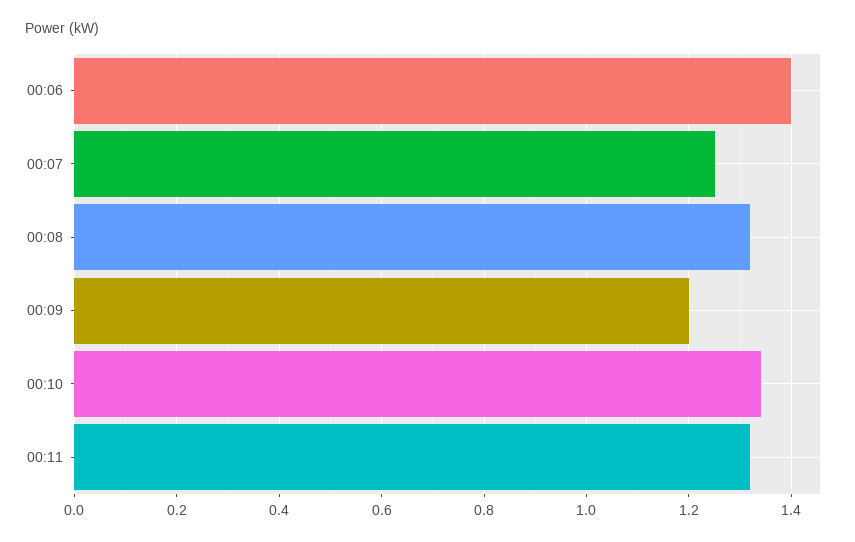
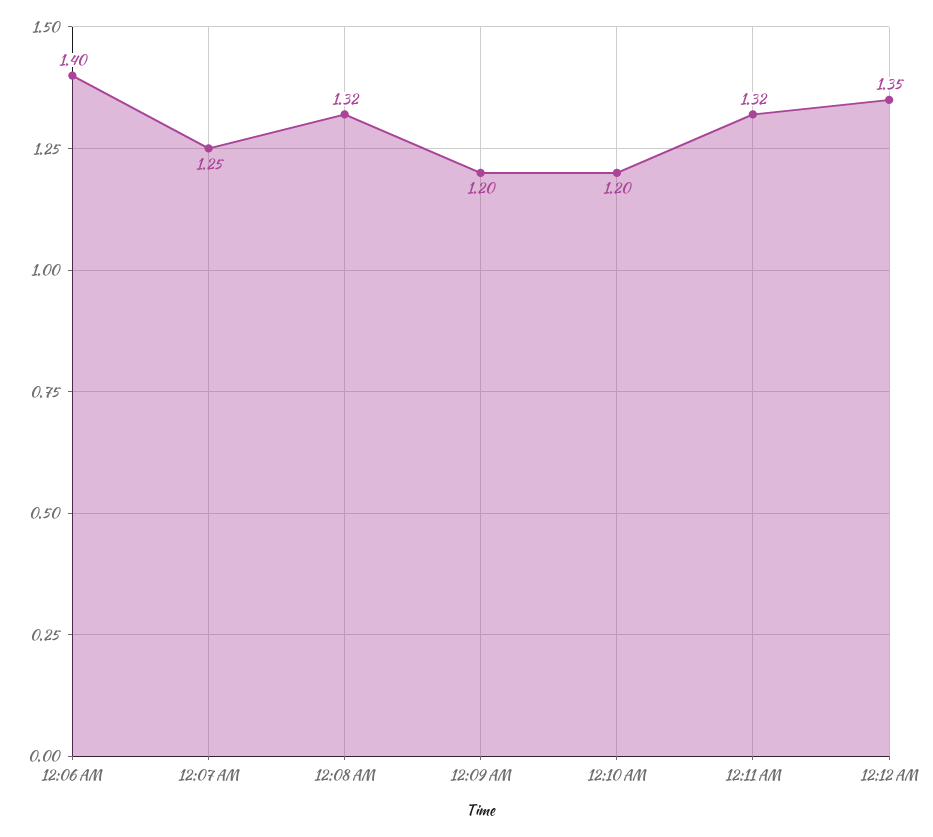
00:10: 1.35 -> 1.2
12:12 AM: none -> 1.35

